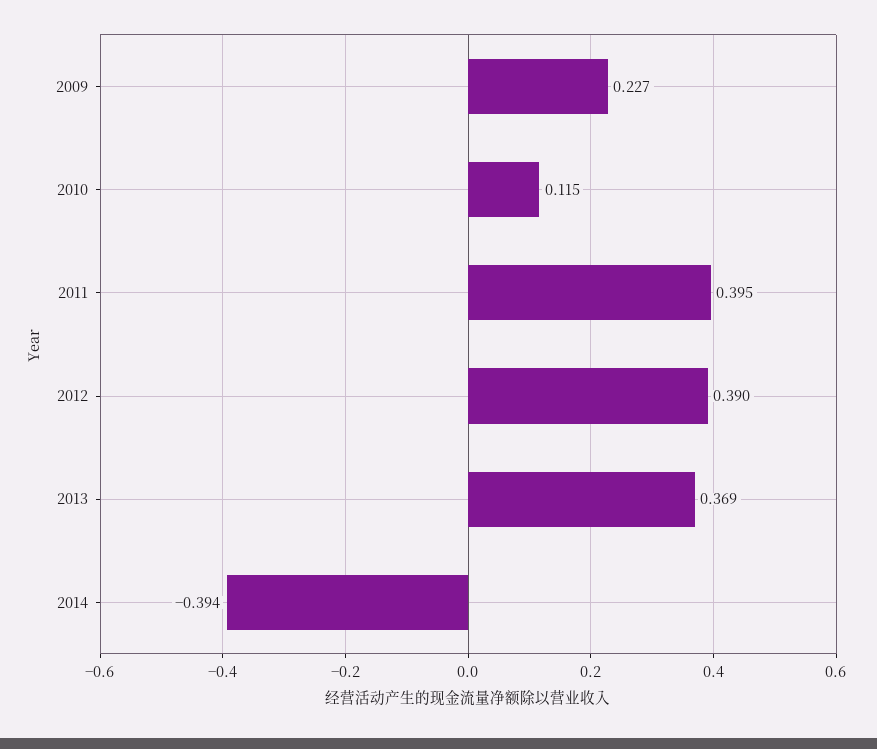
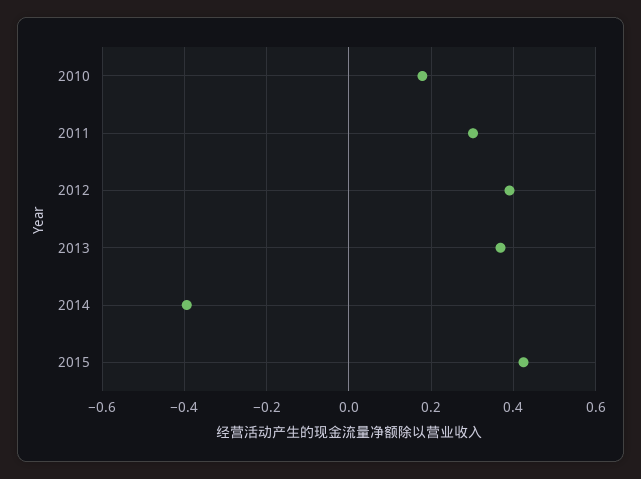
2009: 0.227 -> none
2010: 0.115 -> 0.18
2011: 0.395 -> 0.3
2015: none -> 0.42

